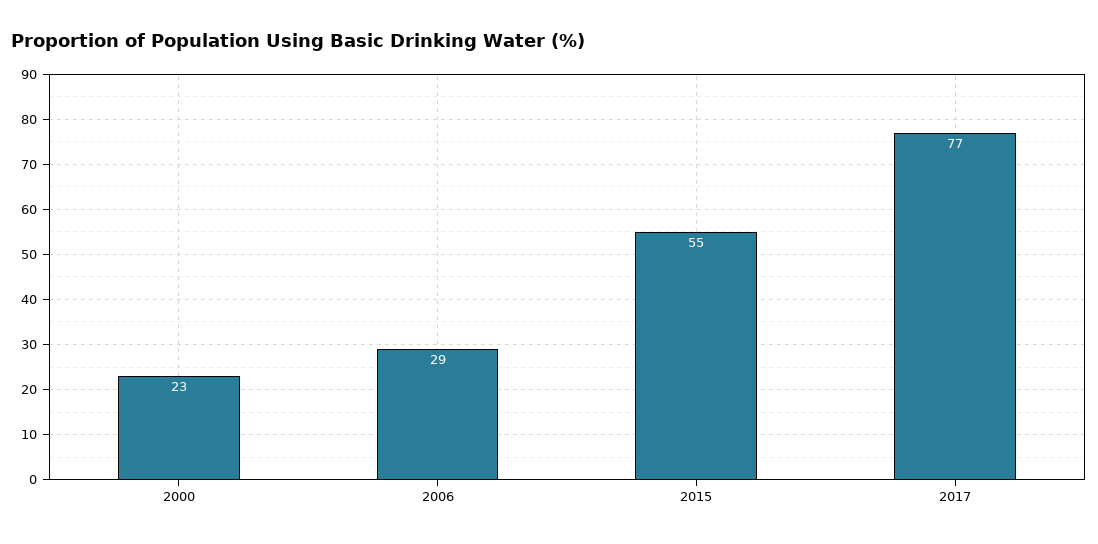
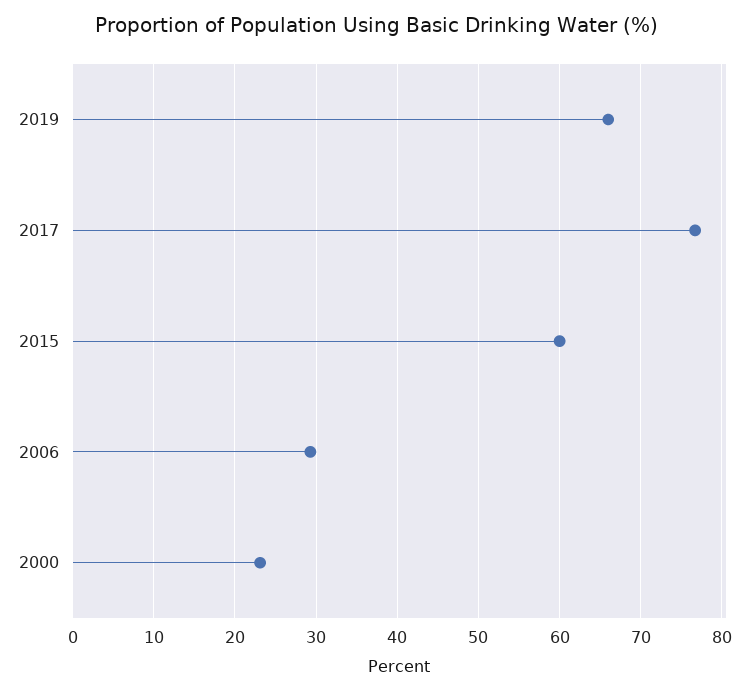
2015: 55 -> 60
2019: none -> 66

